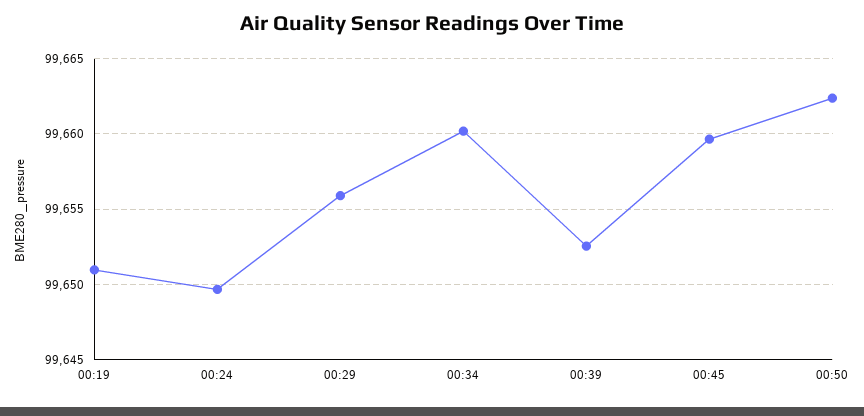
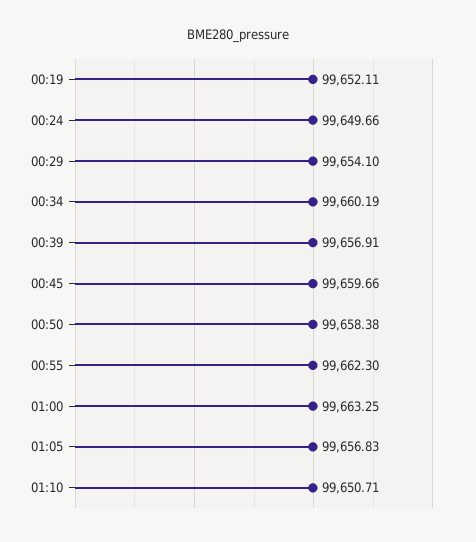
00:19: 99651 -> 99652.11
00:29: 99656 -> 99654.1
00:39: 99652.5 -> 99656.91
00:50: 99662.5 -> 99658.38
00:55: none -> 99662.3
01:00: none -> 99663.25
01:05: none -> 99656.83
01:10: none -> 99650.71

